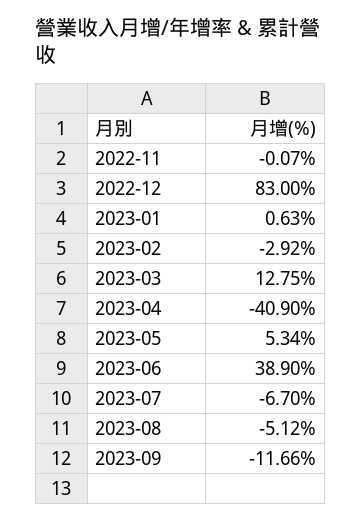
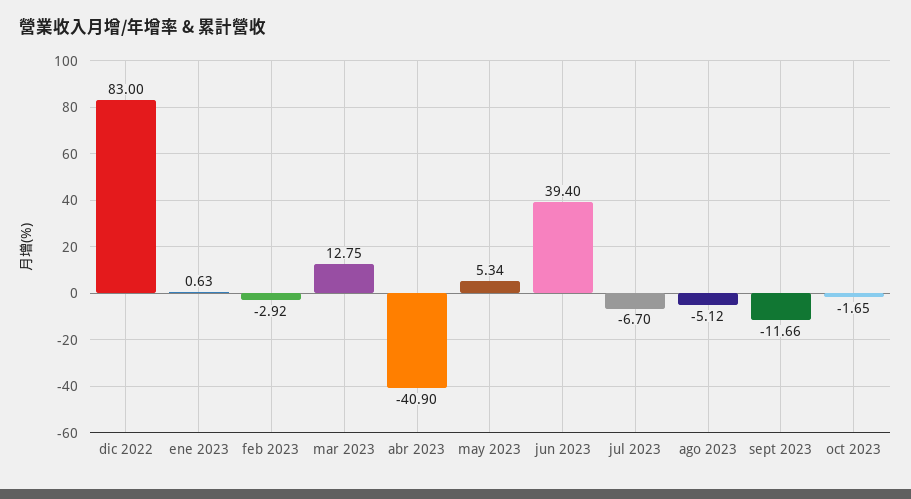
2022-11: -0.07 -> none
2023-06: 38.9 -> 39.4
oct 2023: none -> -1.65

